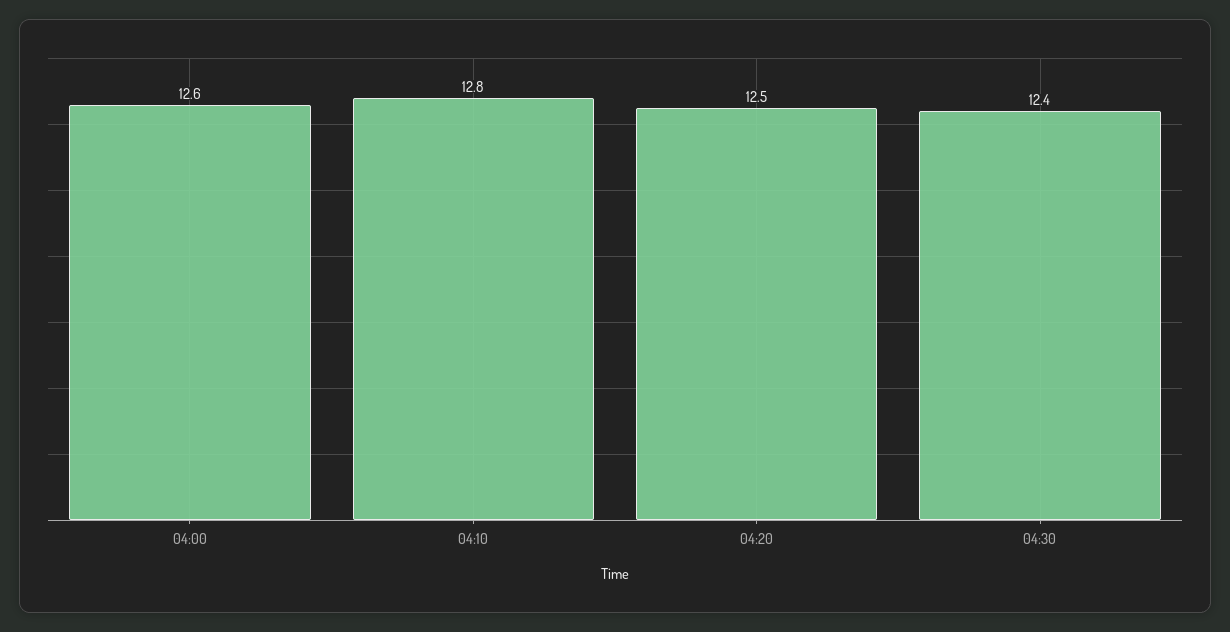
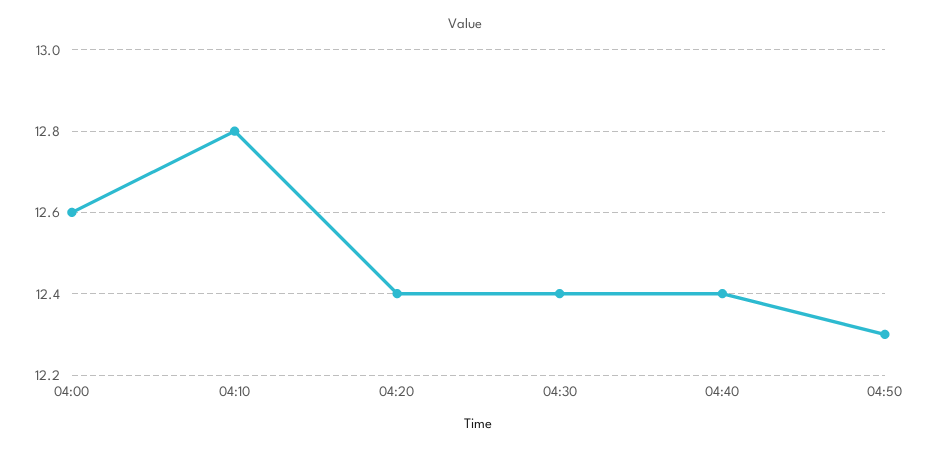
04:20: 12.5 -> 12.4
04:40: none -> 12.4
04:50: none -> 12.3

